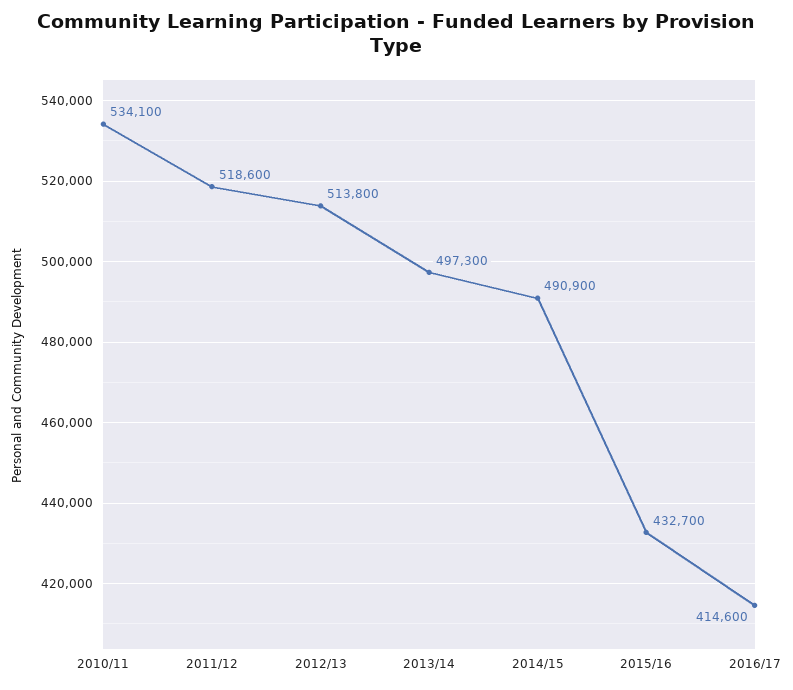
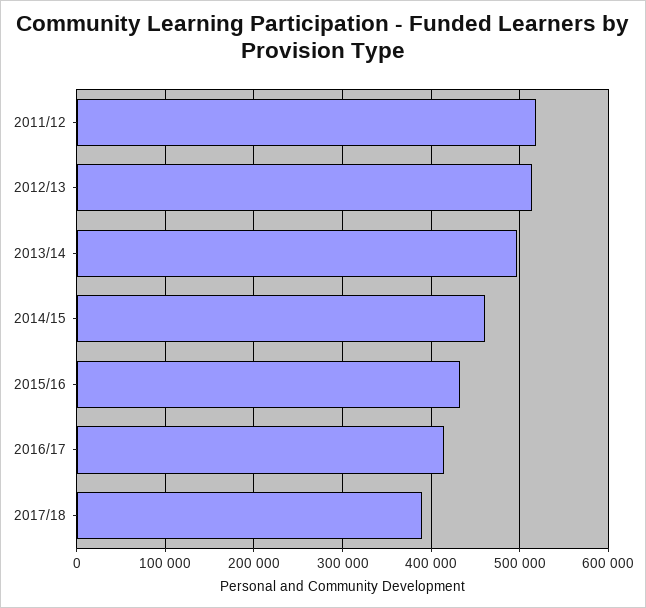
2010/11: 534100 -> none
2014/15: 490900 -> 460000
2017/18: none -> 390000

